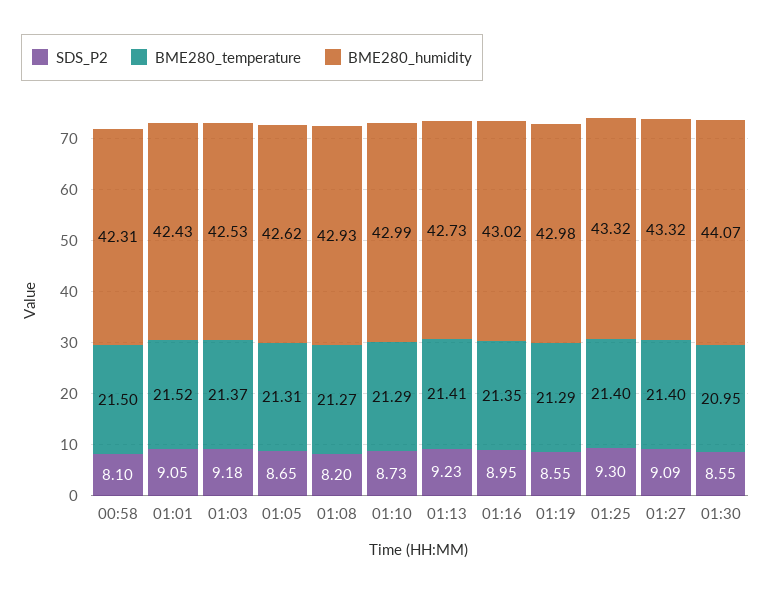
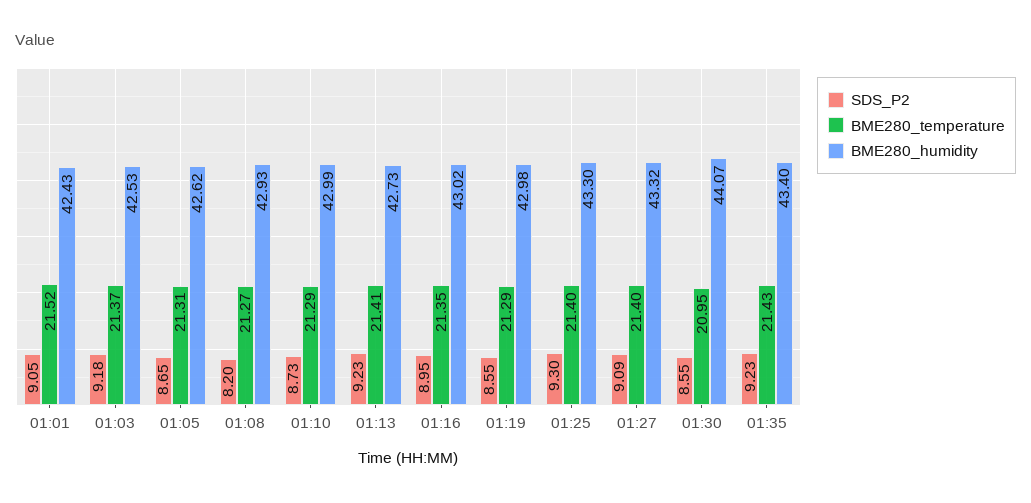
SDS_P2, 00:58: 8.1 -> none
BME280_temperature, 00:58: 21.5 -> none
BME280_humidity, 00:58: 42.31 -> none
BME280_humidity, 01:25: 43.32 -> 43.3
SDS_P2, 01:35: none -> 9.23
BME280_temperature, 01:35: none -> 21.43
BME280_humidity, 01:35: none -> 43.4

